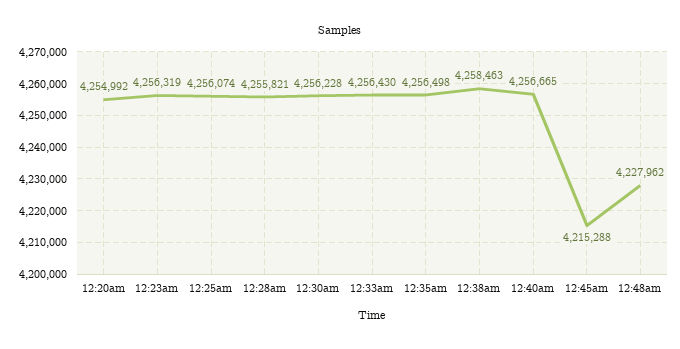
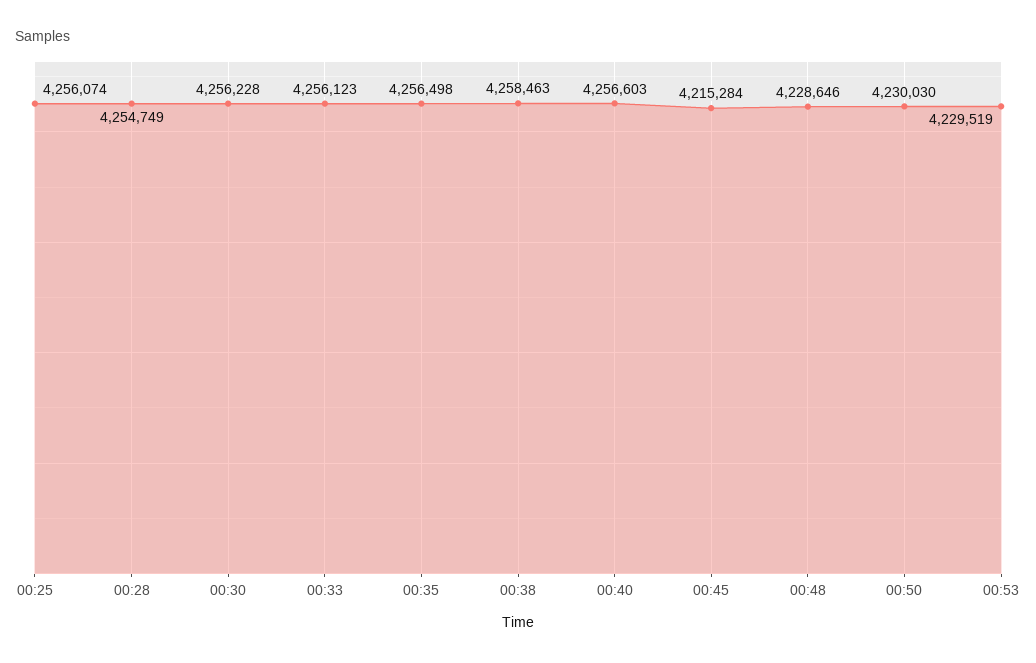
12:20am: 4254992 -> none
12:23am: 4256319 -> none
12:28am: 4255821 -> 4254749
12:33am: 4256430 -> 4256123
12:40am: 4256665 -> 4256603
12:45am: 4215288 -> 4215284
12:48am: 4227962 -> 4228646
00:50: none -> 4230030
00:53: none -> 4229519

